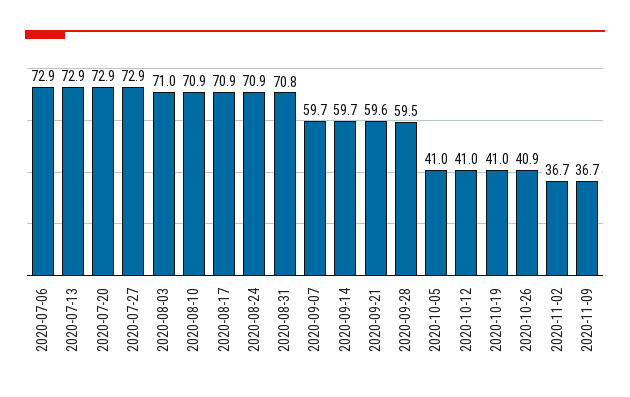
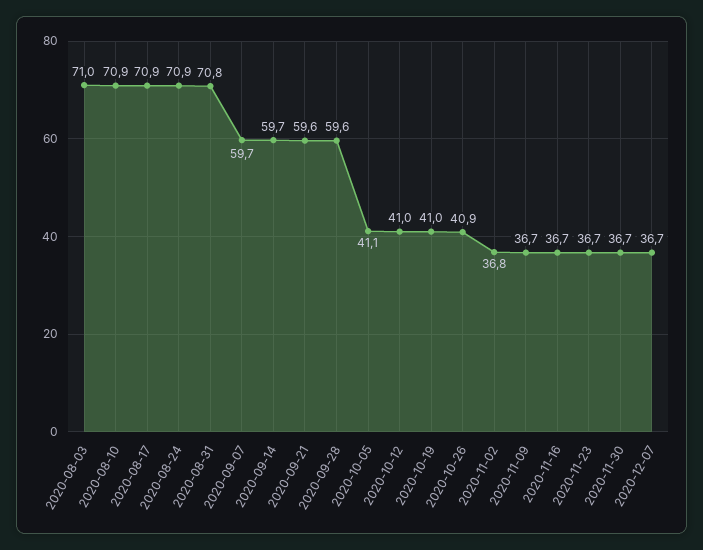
2020-07-06: 72.9 -> none
2020-07-13: 72.9 -> none
2020-07-20: 72.9 -> none
2020-07-27: 72.9 -> none
2020-09-28: 59.5 -> 59.6
2020-10-05: 41 -> 41.1
2020-11-02: 36.7 -> 36.8
2020-11-16: none -> 36.7
2020-11-23: none -> 36.7
2020-11-30: none -> 36.7
2020-12-07: none -> 36.7

